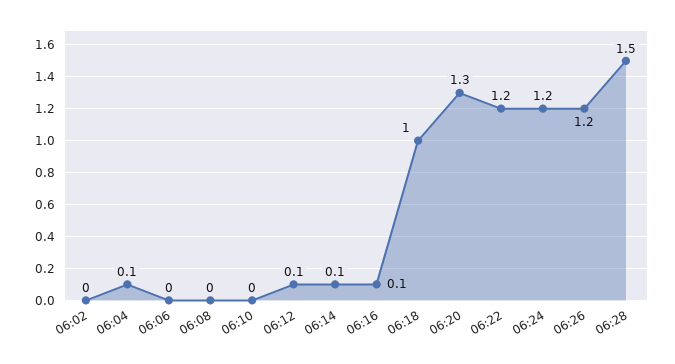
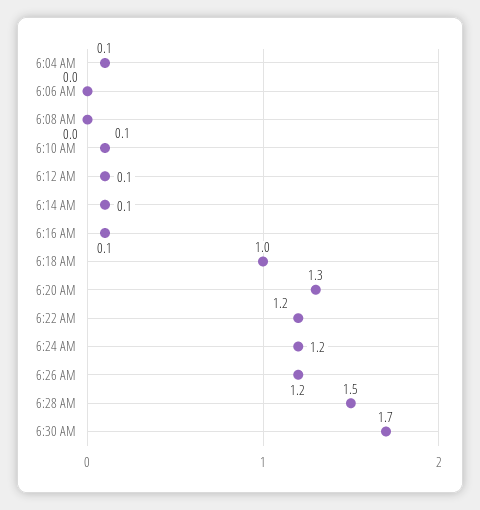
06:02: 0 -> none
06:10: 0 -> 0.1
6:30 AM: none -> 1.7

